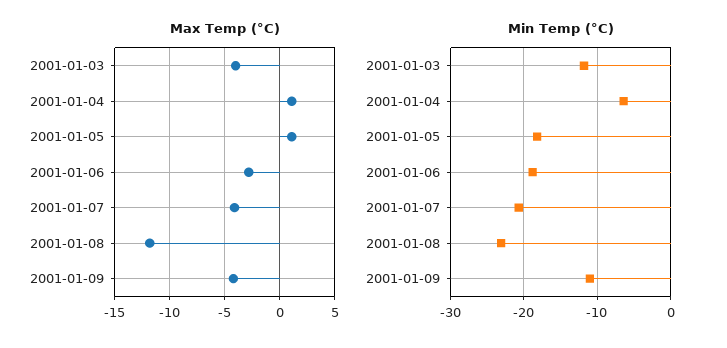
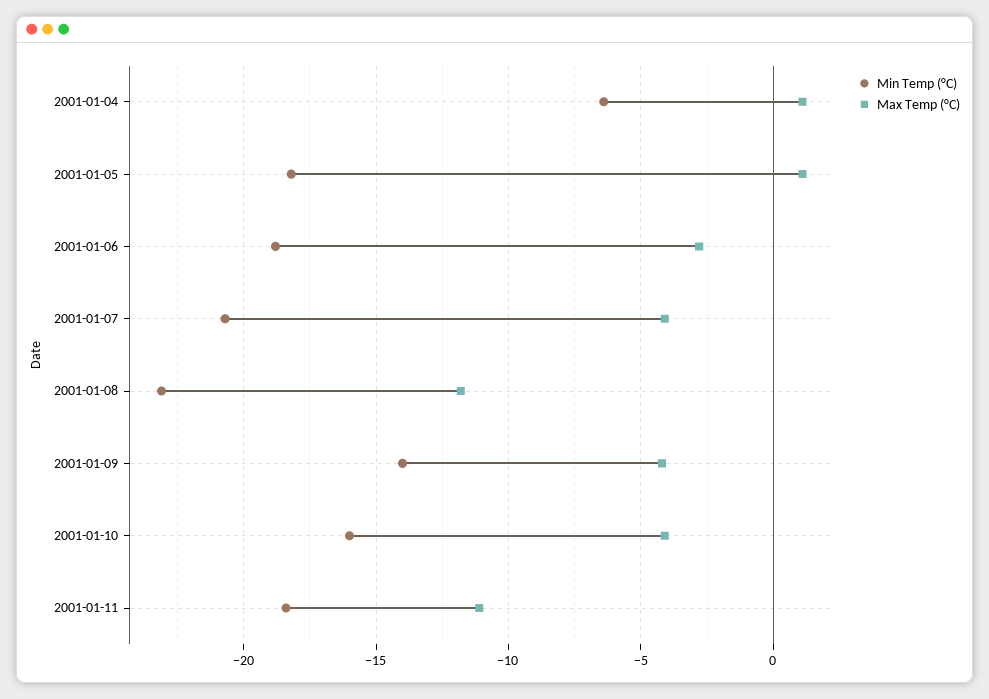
Max Temp (°C), 2001-01-03: -4 -> none
Min Temp (°C), 2001-01-03: -12 -> none
Min Temp (°C), 2001-01-09: -11 -> -14
Min Temp (°C), 2001-01-10: none -> -16
Max Temp (°C), 2001-01-10: none -> -4
Min Temp (°C), 2001-01-11: none -> -18.5
Max Temp (°C), 2001-01-11: none -> -11

